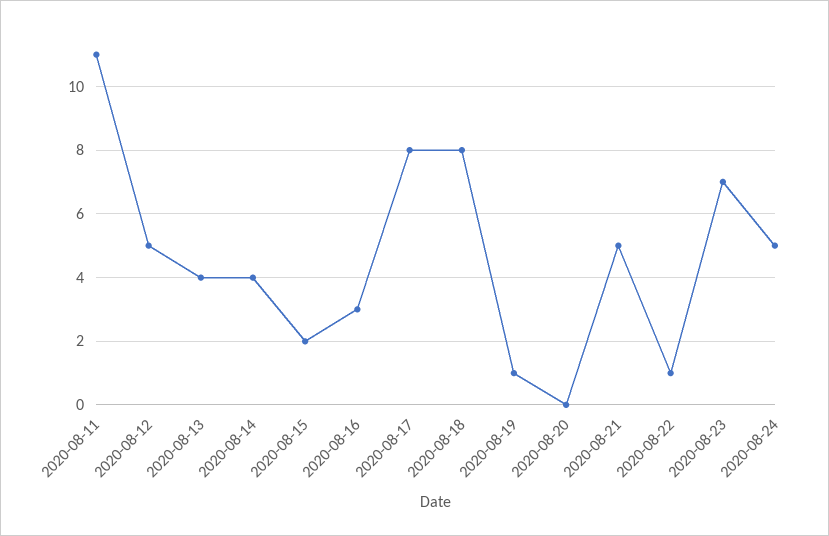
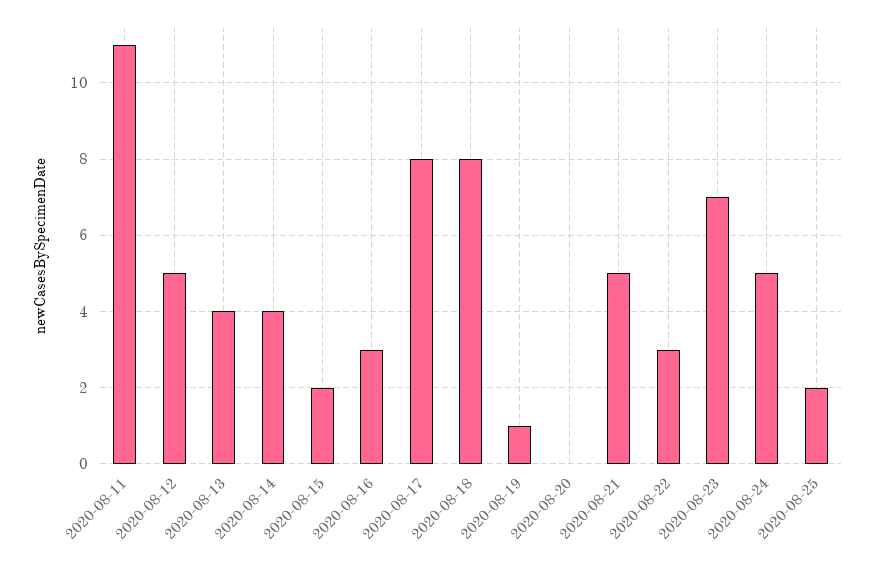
2020-08-22: 1 -> 3
2020-08-25: none -> 2

